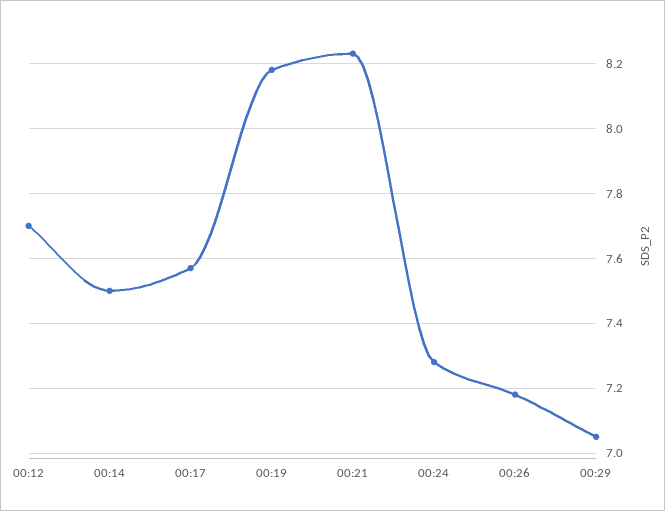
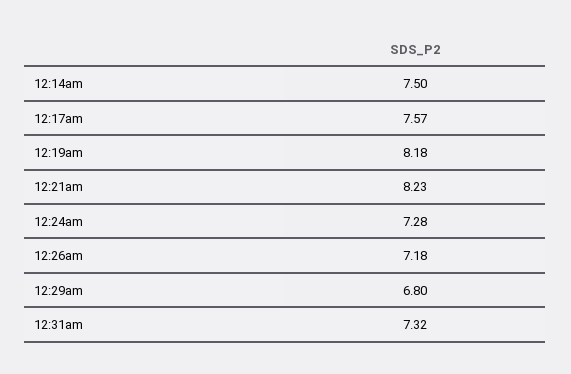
00:12: 7.7 -> none
00:29: 7.05 -> 6.8
12:31am: none -> 7.32

